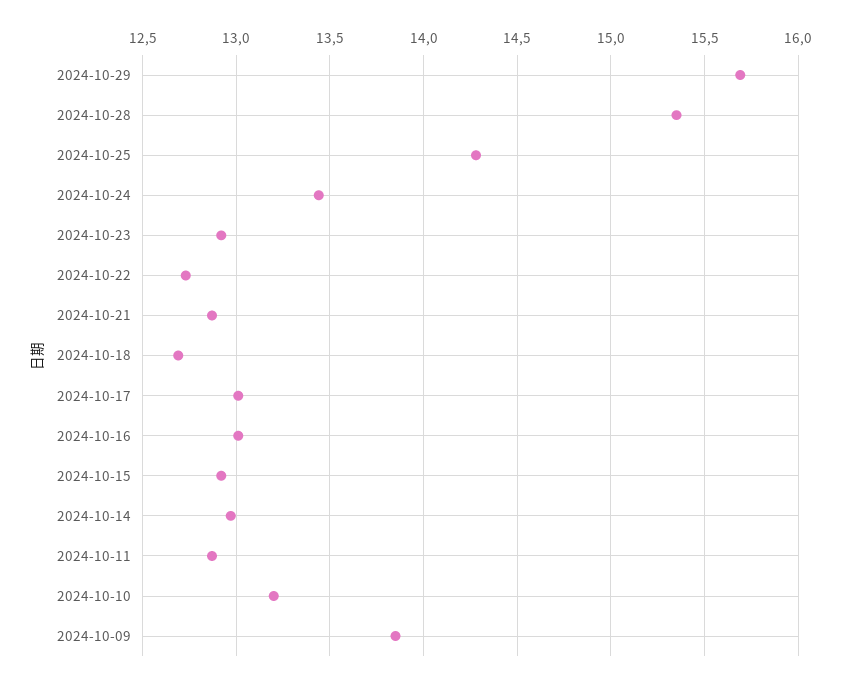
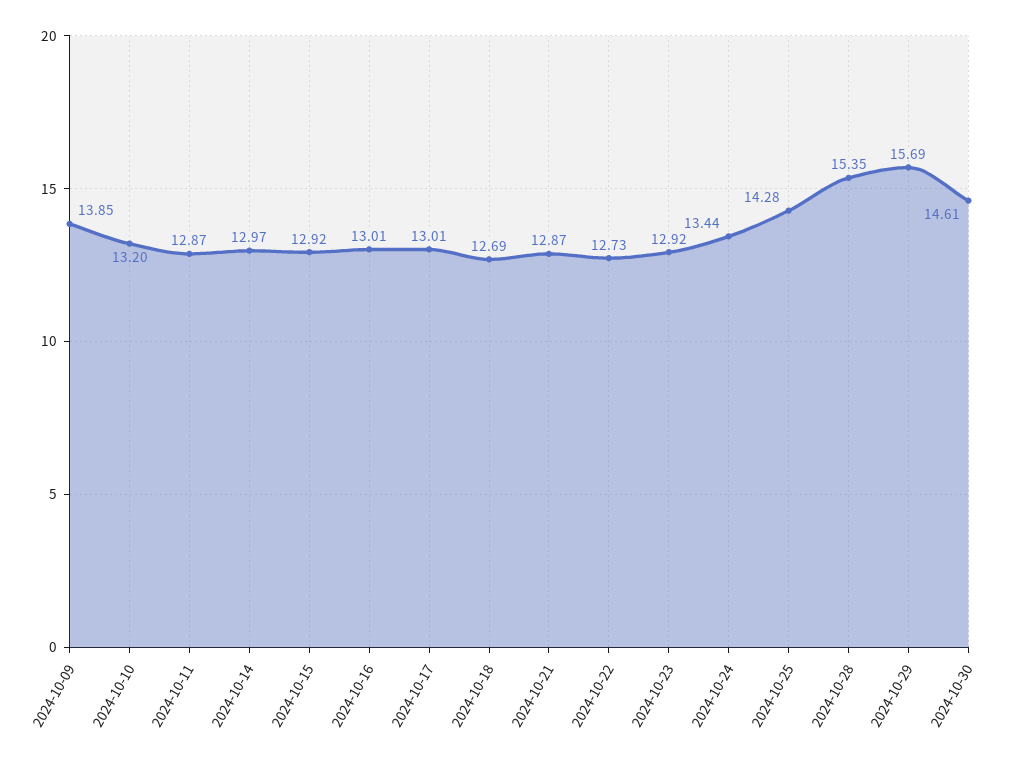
2024-10-30: none -> 14.61

